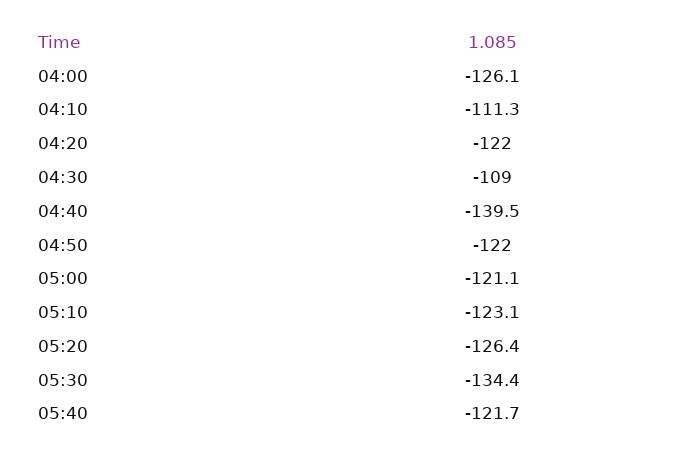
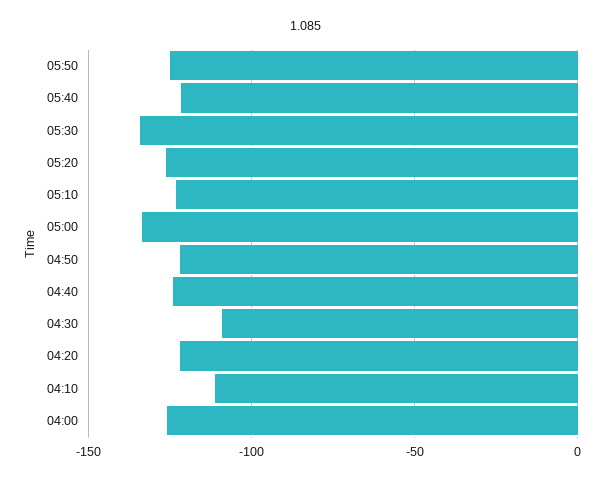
04:40: -139.5 -> -125
05:00: -121.1 -> -135
05:50: none -> -125

